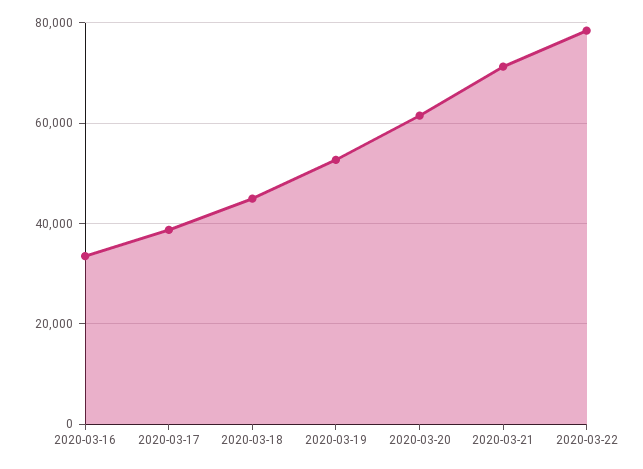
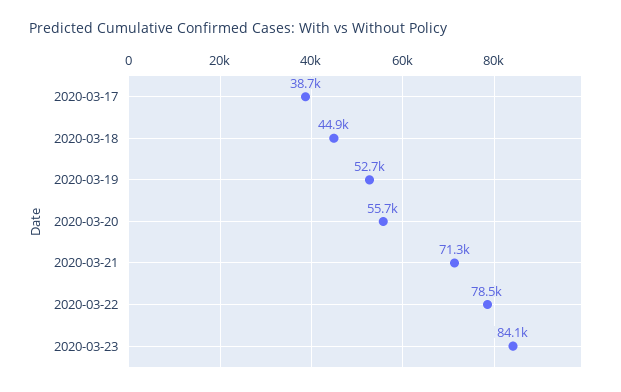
2020-03-16: 34000 -> none
2020-03-20: 62000 -> 55700
2020-03-23: none -> 84100

